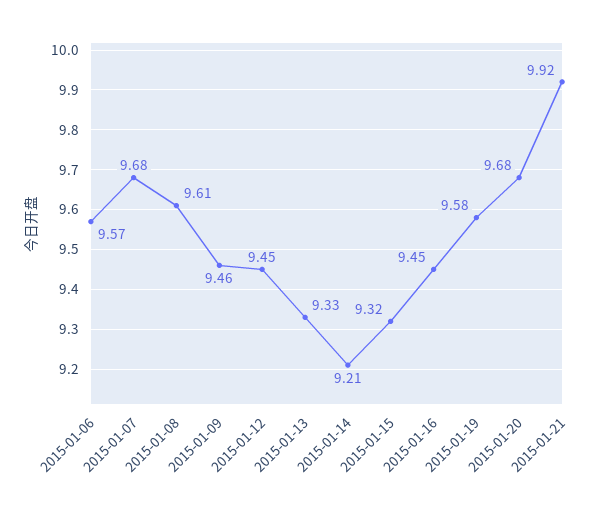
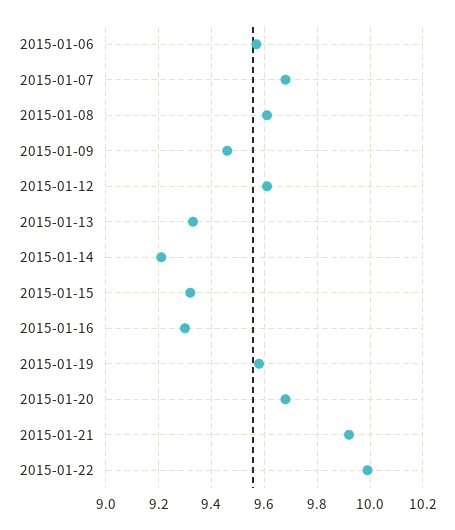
2015-01-12: 9.45 -> 9.6
2015-01-16: 9.45 -> 9.3
2015-01-22: none -> 10

